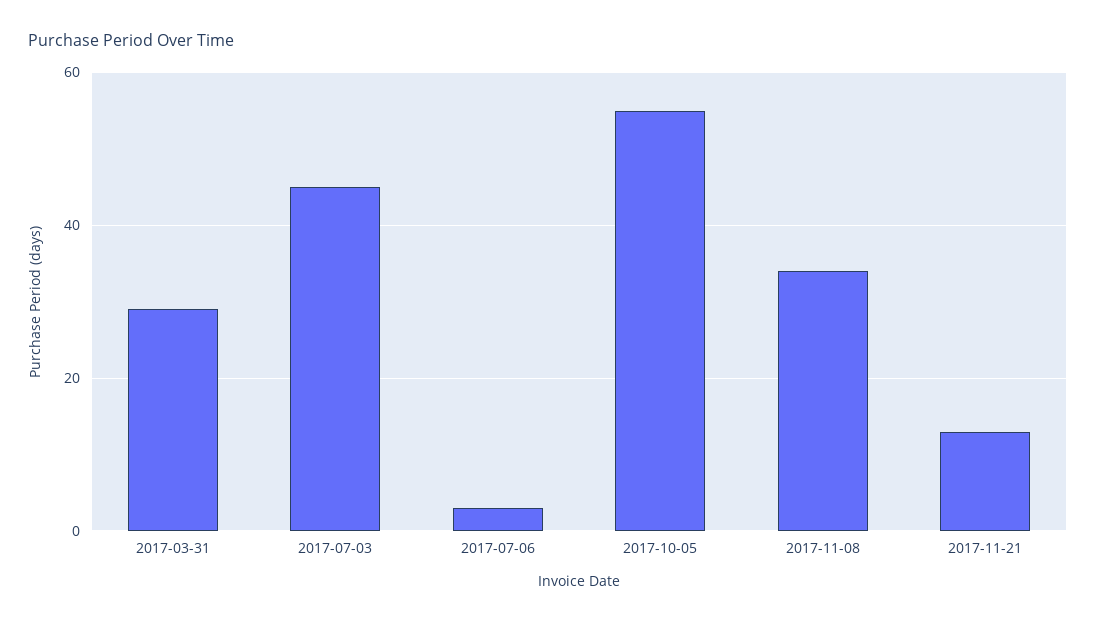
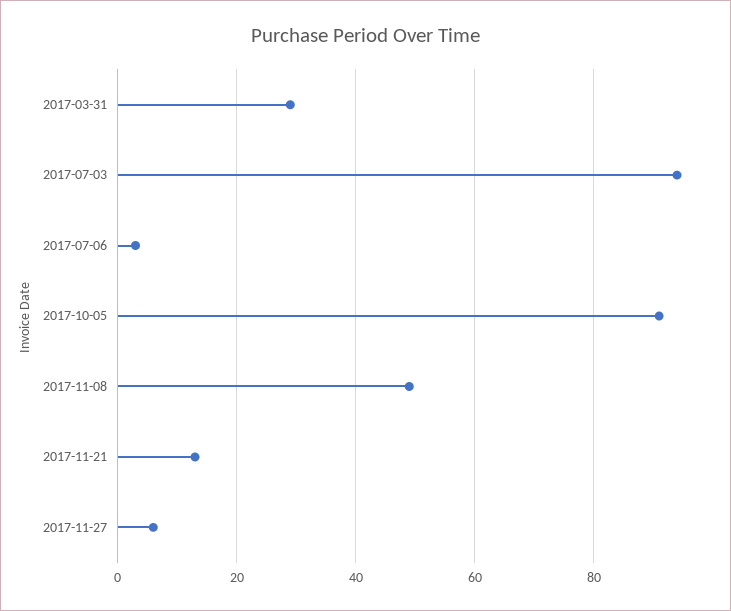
2017-07-03: 45 -> 95
2017-10-05: 55 -> 90
2017-11-08: 35 -> 50
2017-11-27: none -> 5

